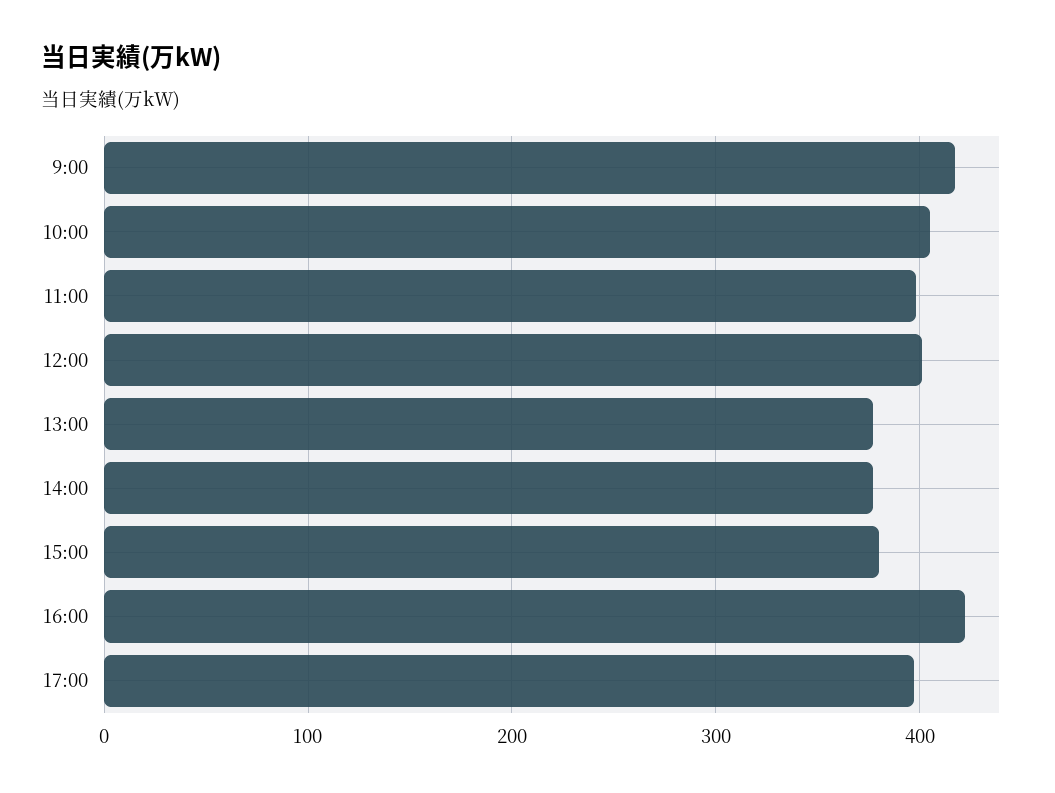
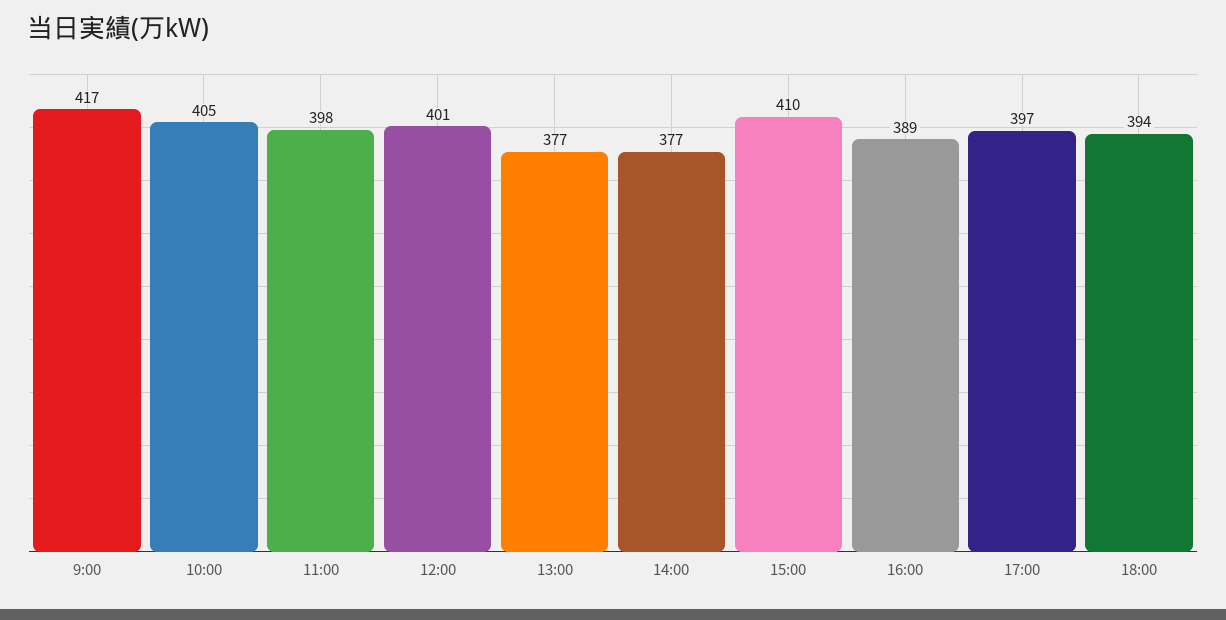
15:00: 380 -> 410
16:00: 420 -> 389
18:00: none -> 394

